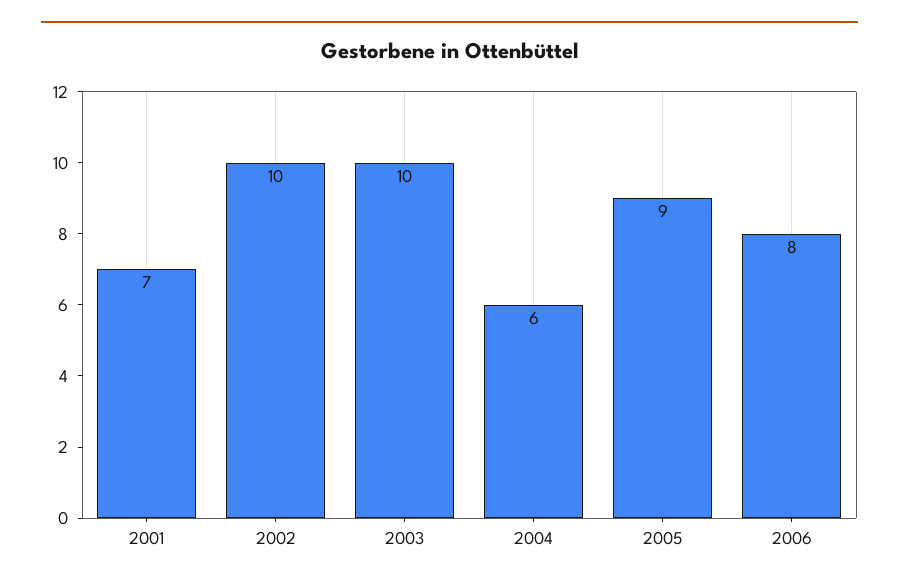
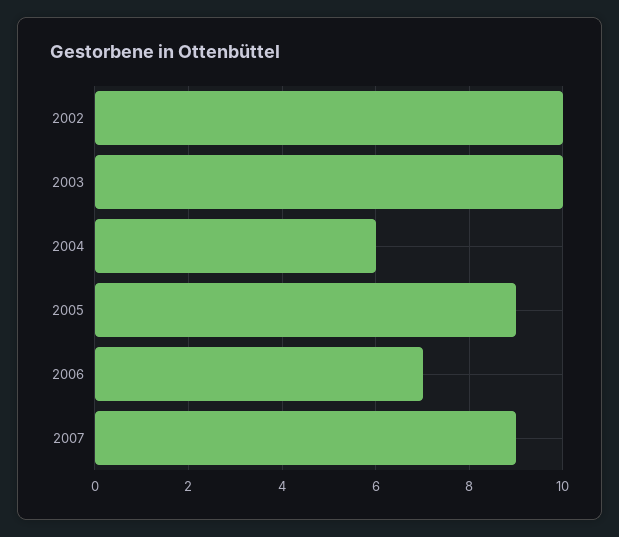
2001: 7 -> none
2006: 8 -> 7
2007: none -> 9

